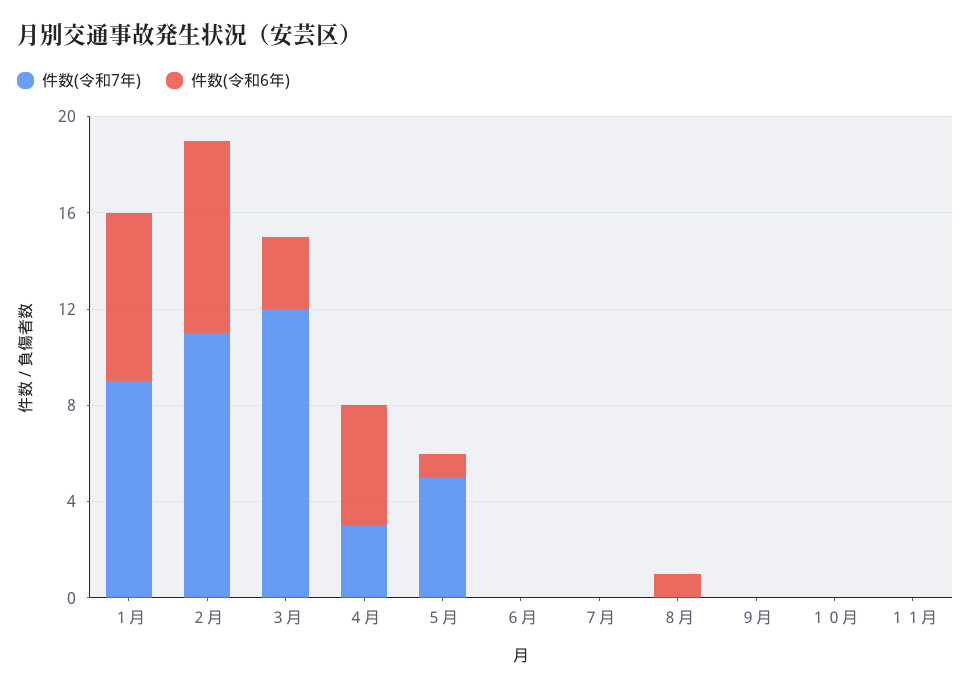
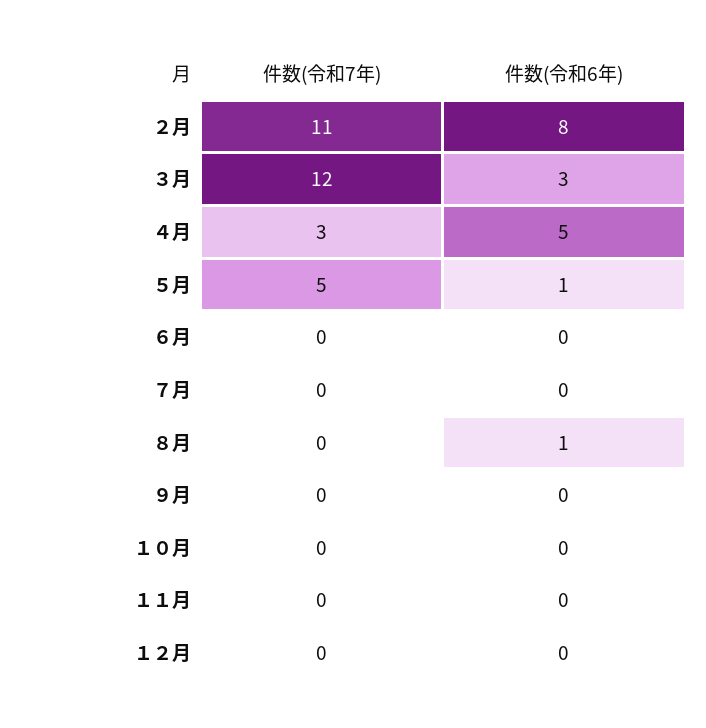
件数(令和7年), １月: 9 -> none
件数(令和6年), １月: 7 -> none
件数(令和7年), １２月: none -> 0
件数(令和6年), １２月: none -> 0

